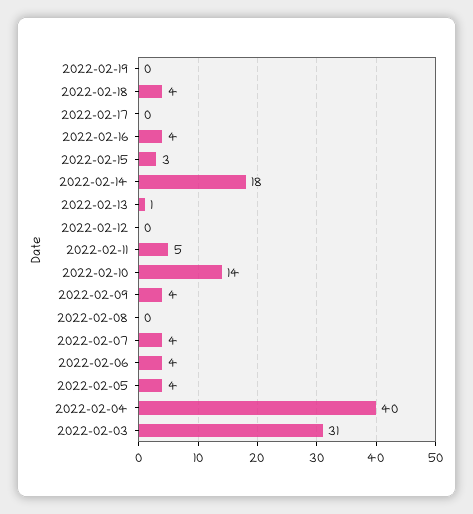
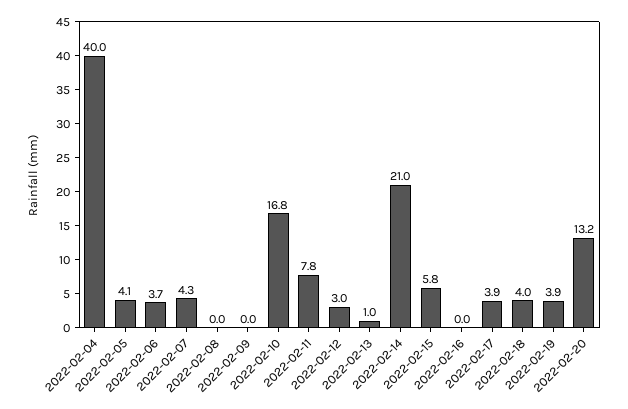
2022-02-19: 0 -> 3.9
2022-02-17: 0 -> 3.9
2022-02-16: 4 -> 0
2022-02-15: 3 -> 5.8
2022-02-14: 18 -> 21
2022-02-12: 0 -> 3
2022-02-11: 5 -> 7.8
2022-02-10: 14 -> 16.8
2022-02-09: 4 -> 0
2022-02-03: 31 -> none
2022-02-20: none -> 13.2

